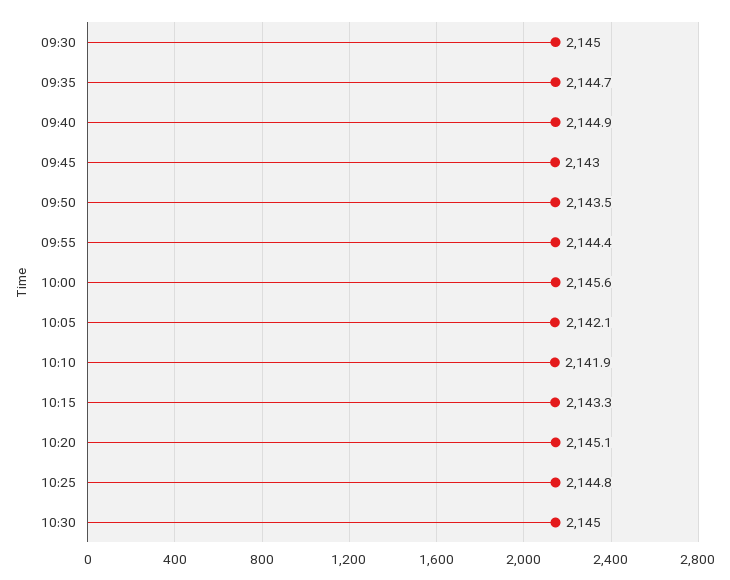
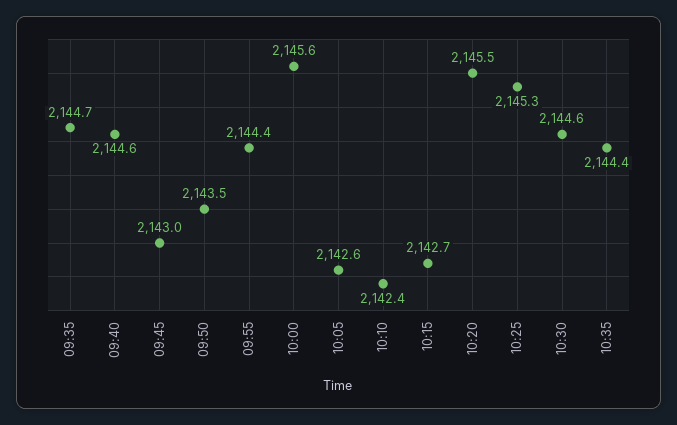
09:30: 2145 -> none
09:40: 2144.9 -> 2144.6
10:05: 2142.1 -> 2142.6
10:10: 2141.9 -> 2142.4
10:15: 2143.3 -> 2142.7
10:20: 2145.1 -> 2145.5
10:25: 2144.8 -> 2145.3
10:30: 2145 -> 2144.6
10:35: none -> 2144.4

